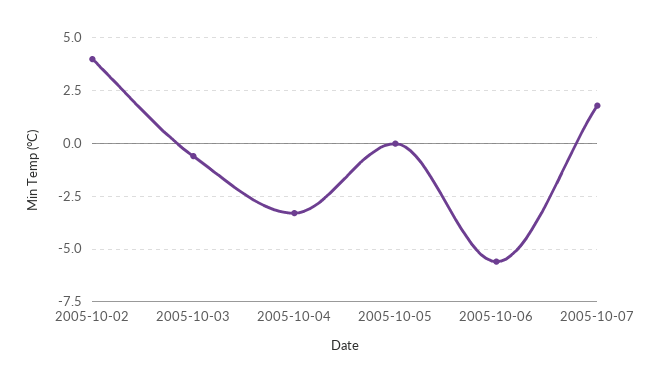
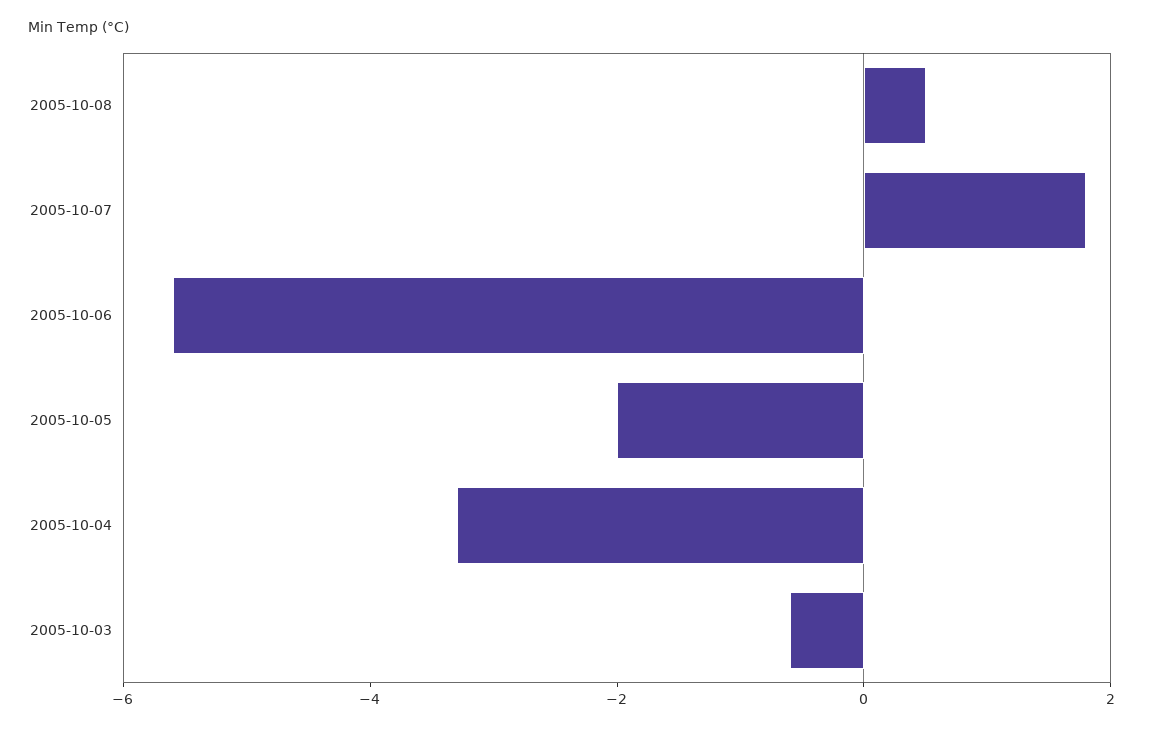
2005-10-02: 4 -> none
2005-10-05: 0 -> -2
2005-10-08: none -> 0.5

